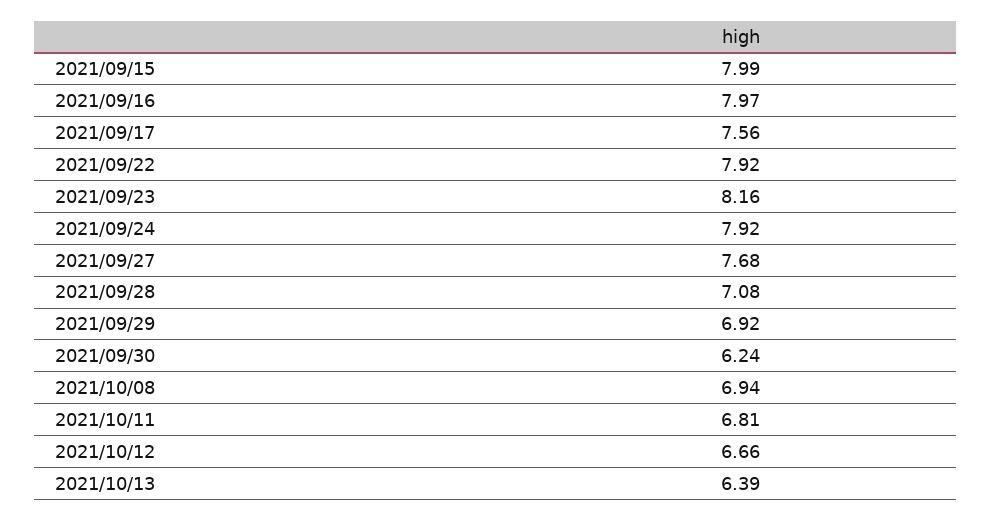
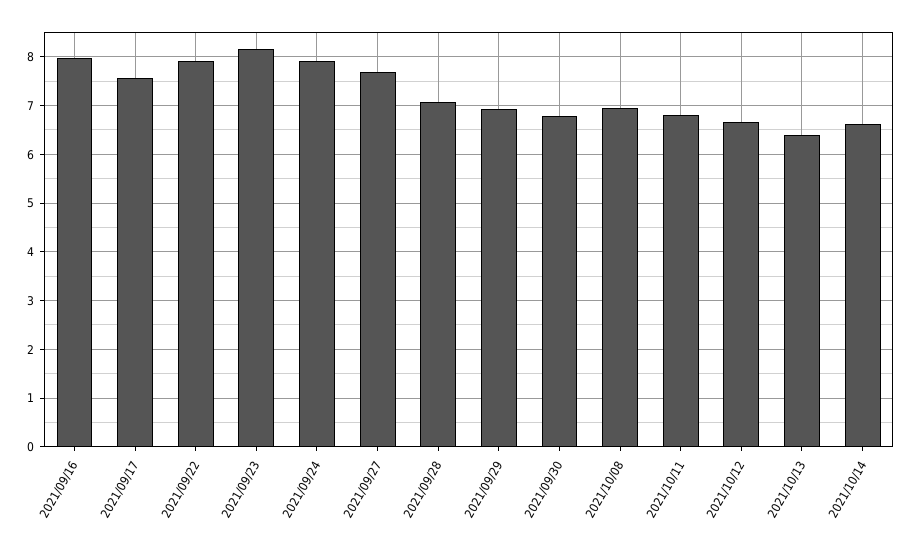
2021/09/15: 7.99 -> none
2021/09/30: 6.24 -> 6.8
2021/10/14: none -> 6.6

